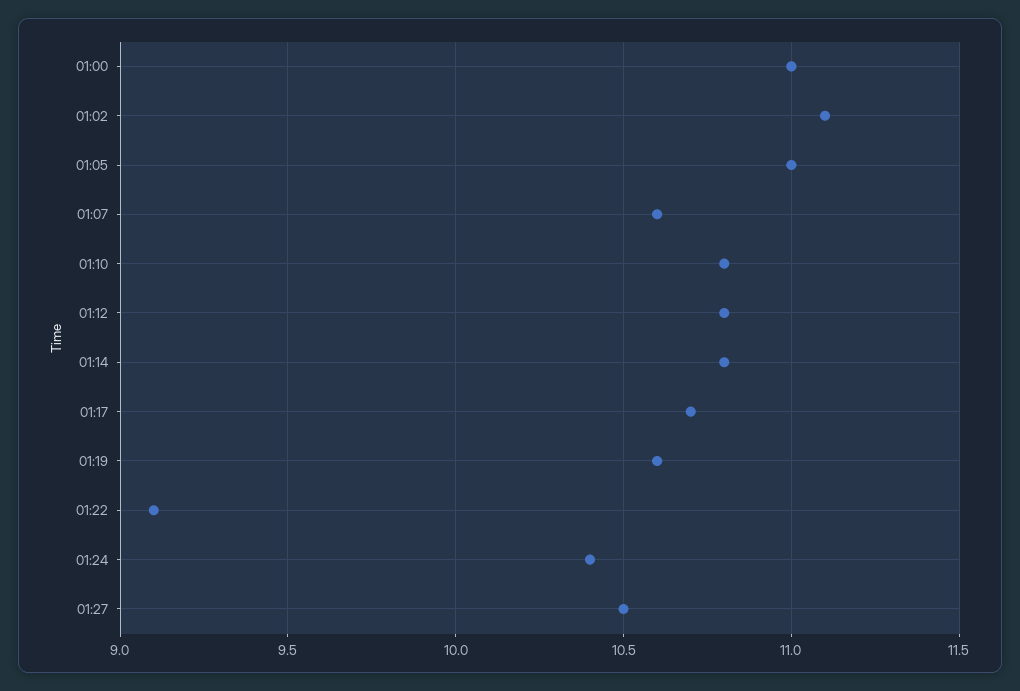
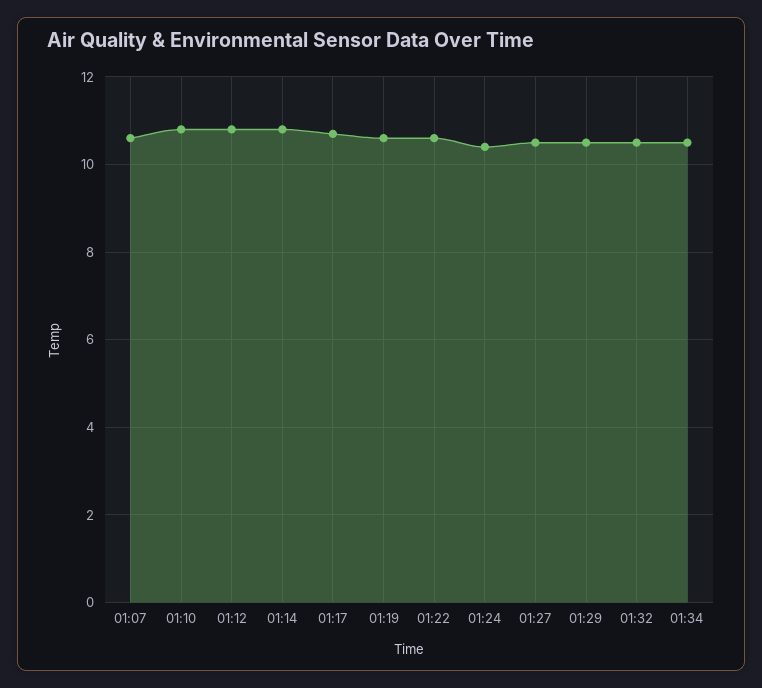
01:00: 11 -> none
01:02: 11.1 -> none
01:05: 11 -> none
01:22: 9.1 -> 10.5
01:29: none -> 10.5
01:32: none -> 10.5
01:34: none -> 10.5

